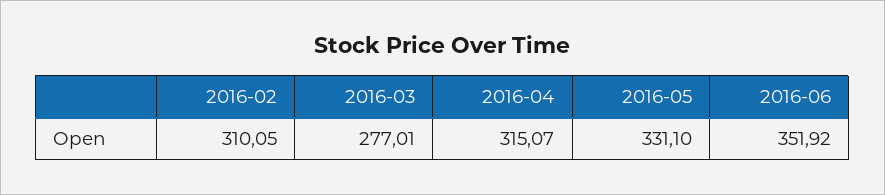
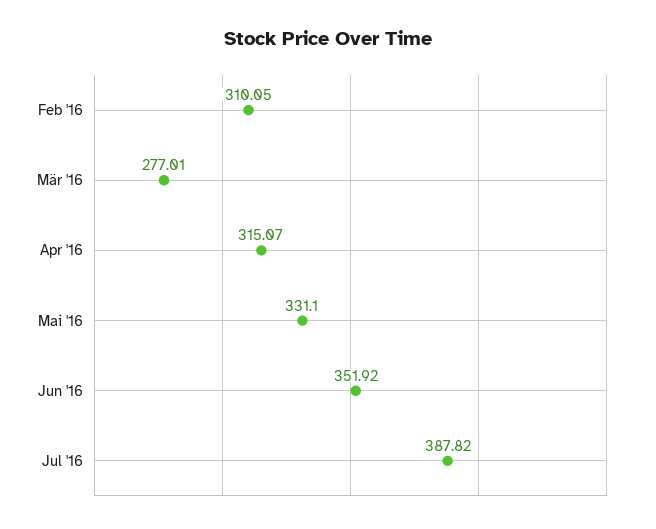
Jul '16: none -> 387.82

